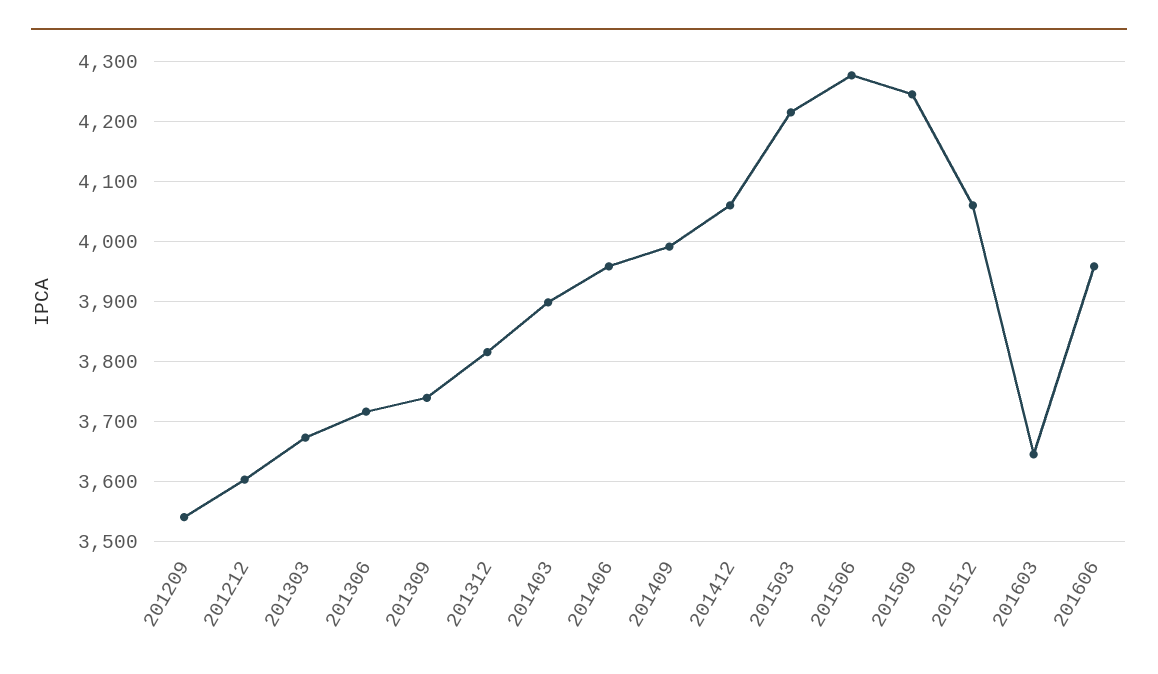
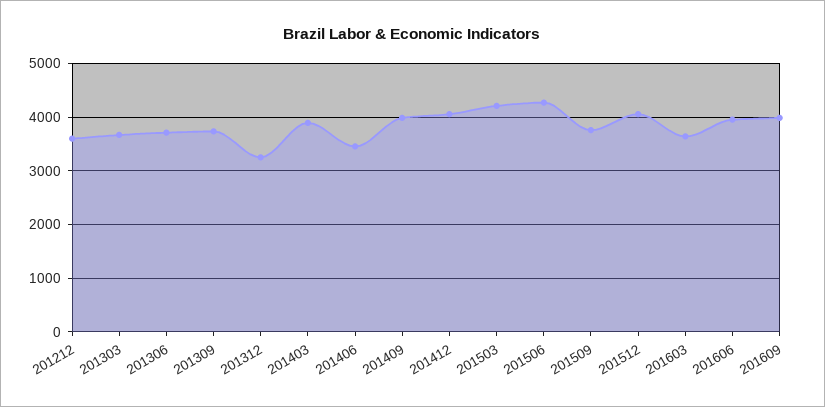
201209: 3540 -> none
201312: 3820 -> 3200
201406: 3960 -> 3400
201509: 4240 -> 3800
201609: none -> 4000

